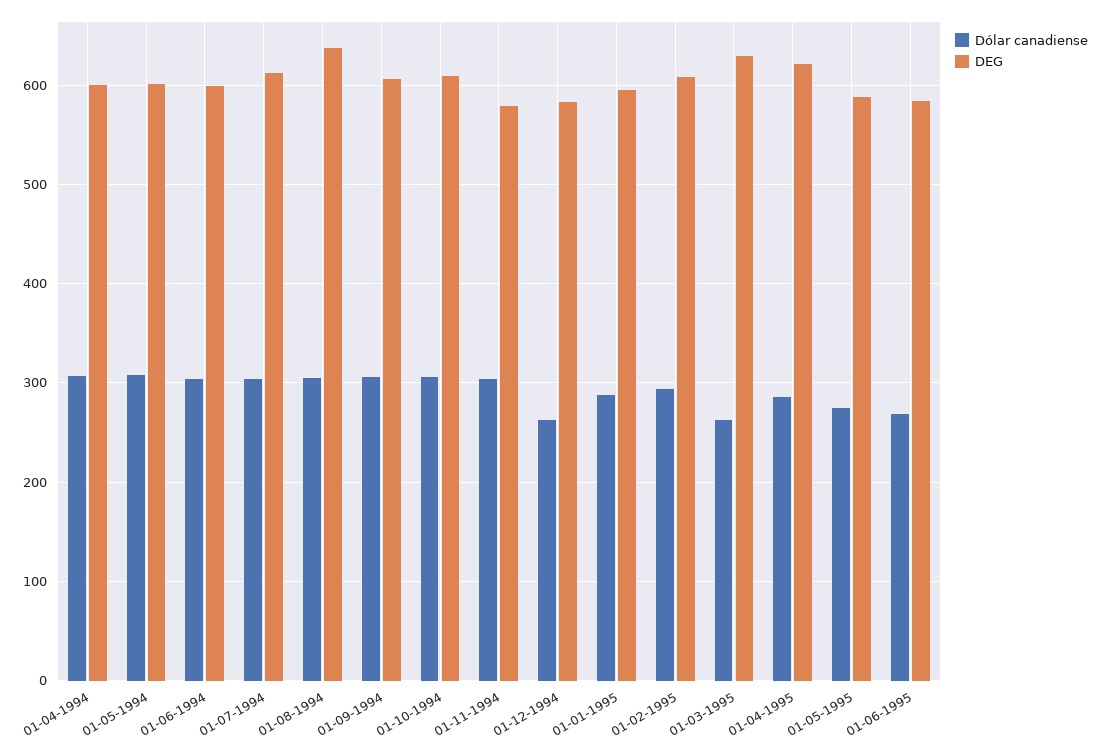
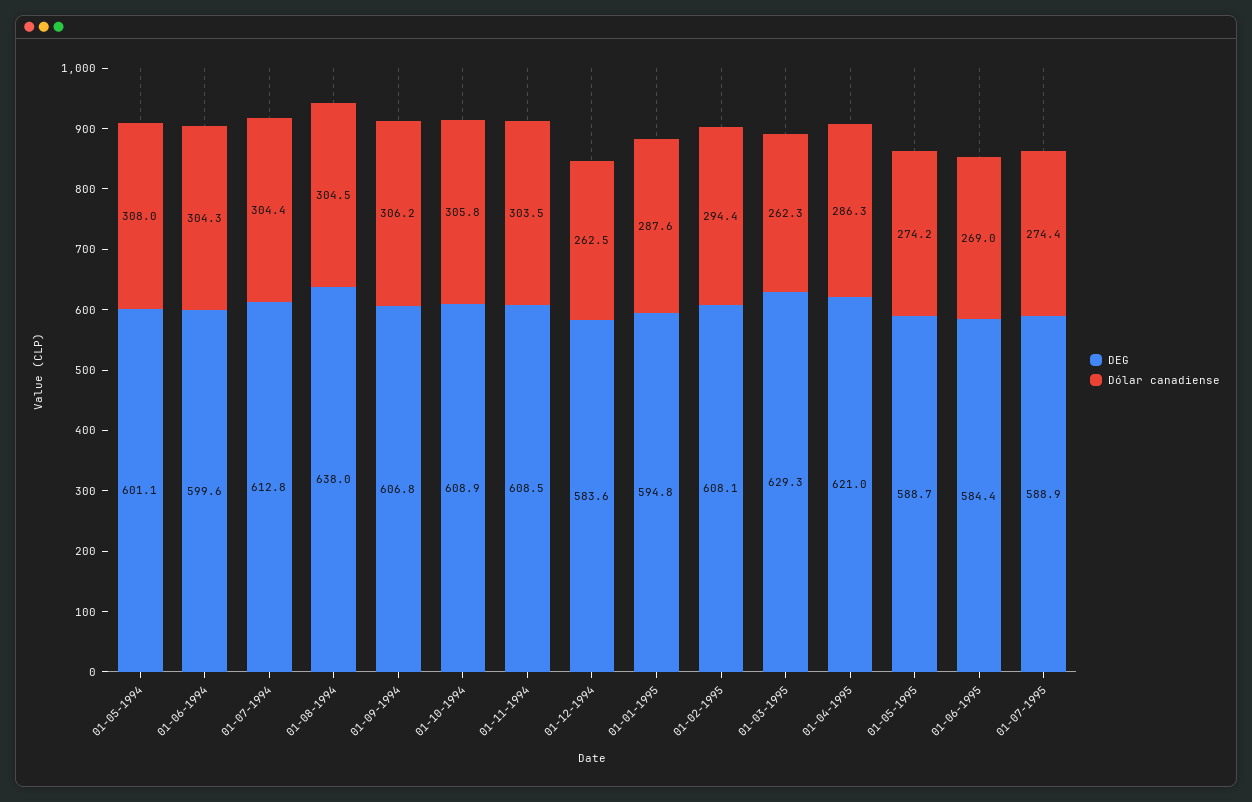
Dólar canadiense, 01-04-1994: 310 -> none
DEG, 01-04-1994: 600 -> none
DEG, 01-11-1994: 580 -> 608.5
DEG, 01-07-1995: none -> 588.9
Dólar canadiense, 01-07-1995: none -> 274.4

